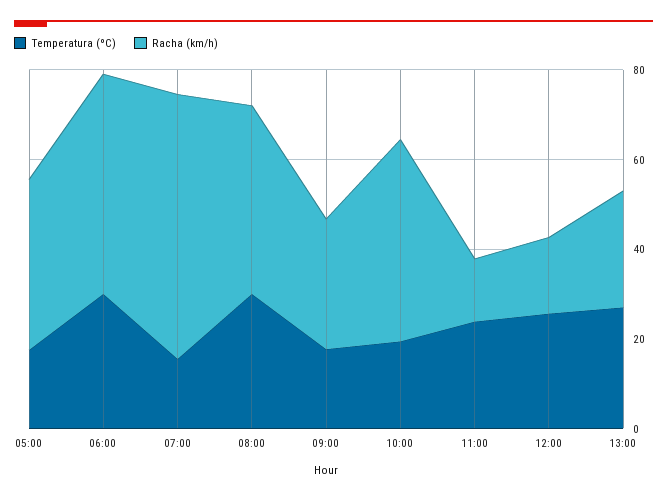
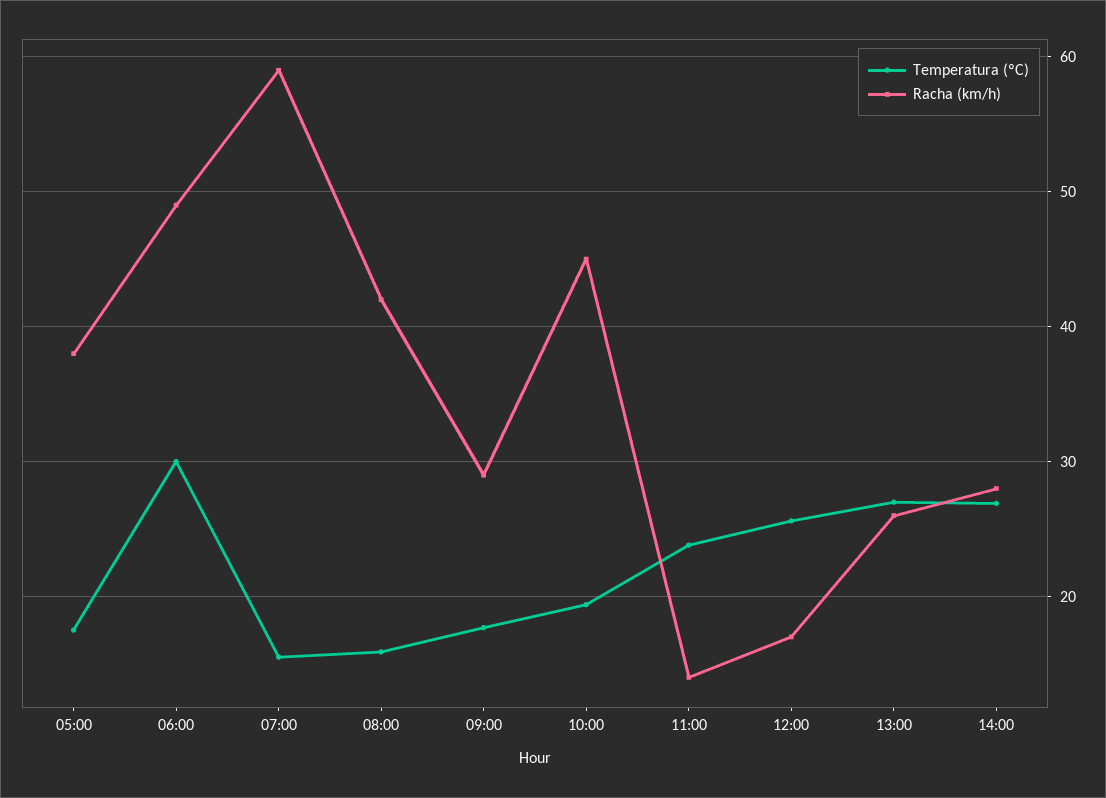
Temperatura (ºC), 08:00: 30 -> 16
Temperatura (ºC), 14:00: none -> 27
Racha (km/h), 14:00: none -> 28

